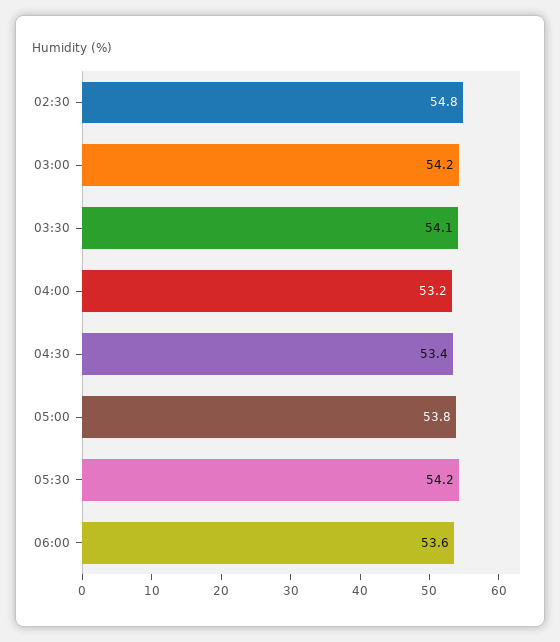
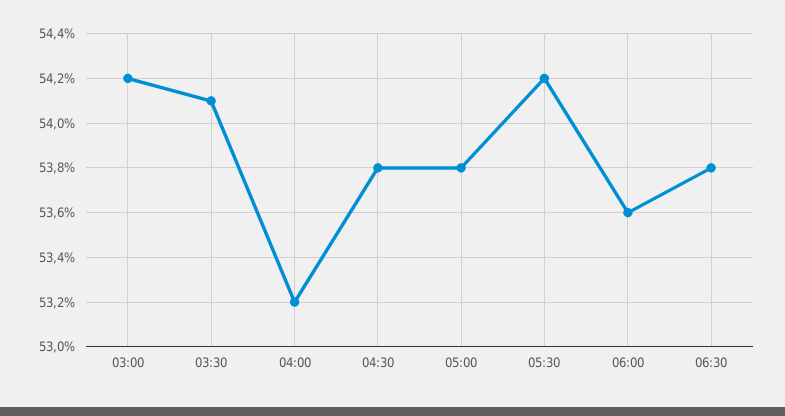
02:30: 54.8 -> none
04:30: 53.4 -> 53.8
06:30: none -> 53.8

